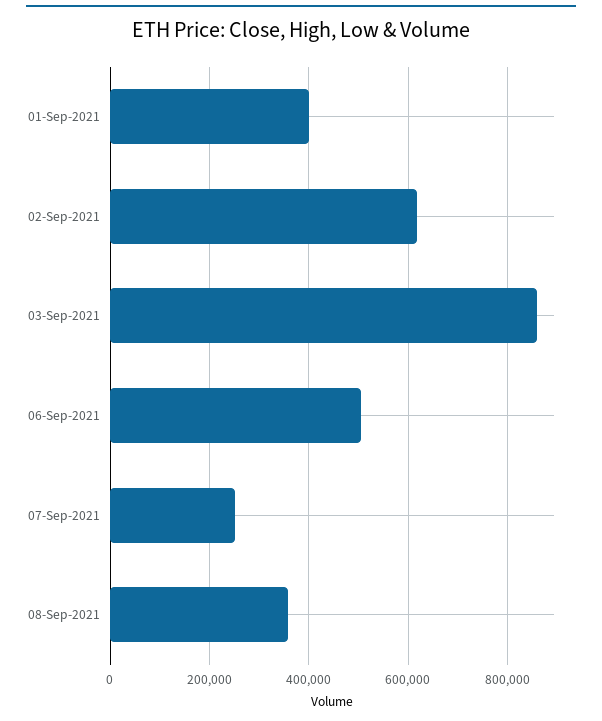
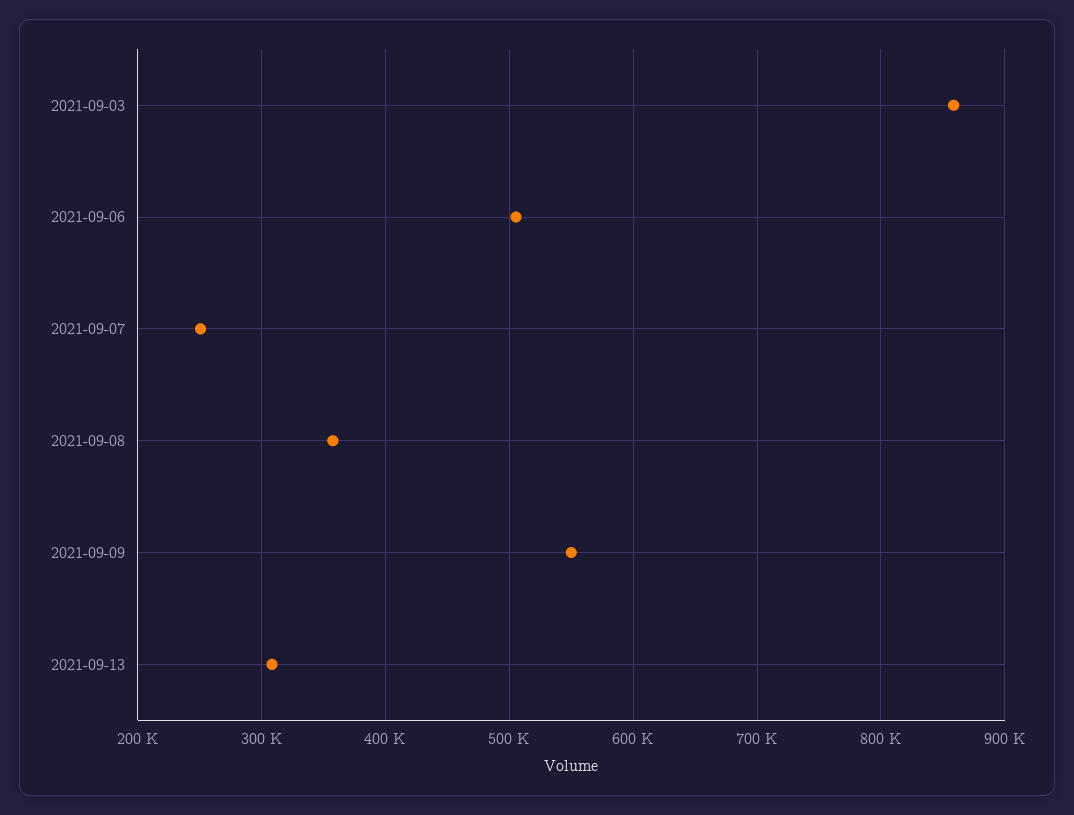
01-Sep-2021: 400000 -> none
02-Sep-2021: 620000 -> none
2021-09-09: none -> 550000
2021-09-13: none -> 310000

